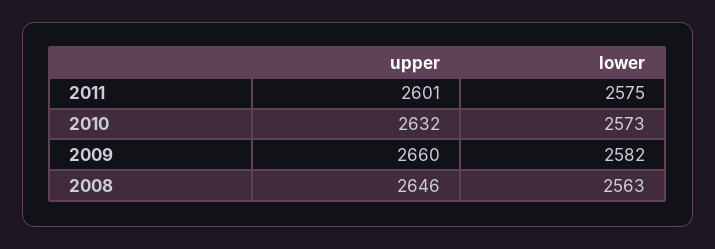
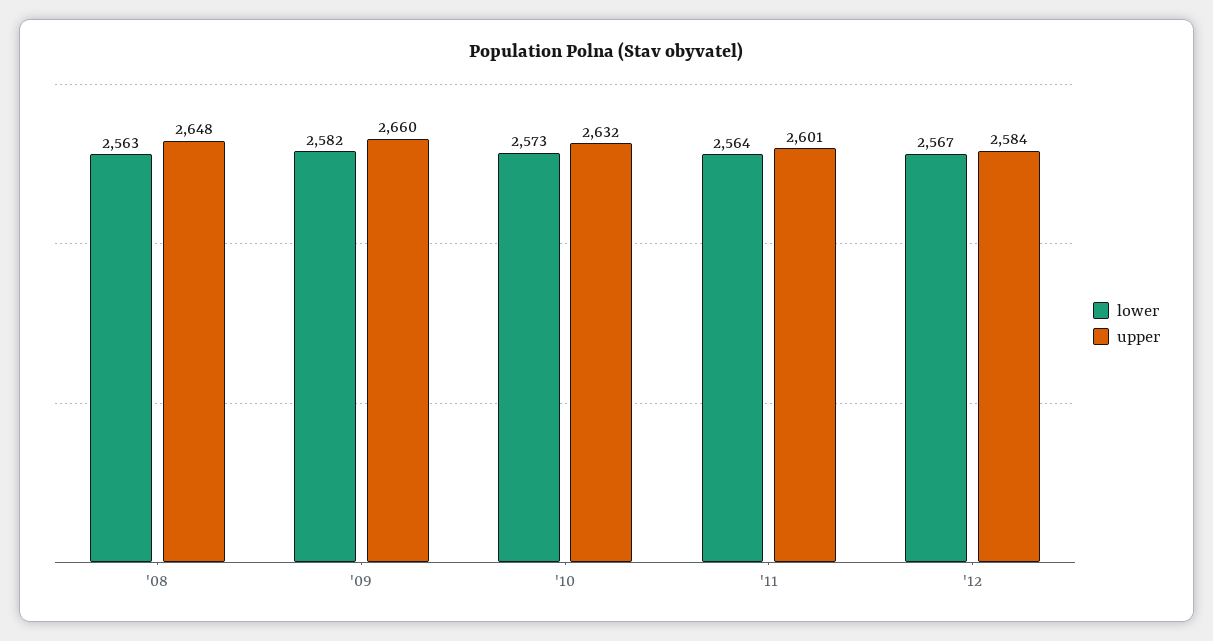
lower, 2011: 2575 -> 2564
upper, 2008: 2646 -> 2648
lower, '12: none -> 2567
upper, '12: none -> 2584

